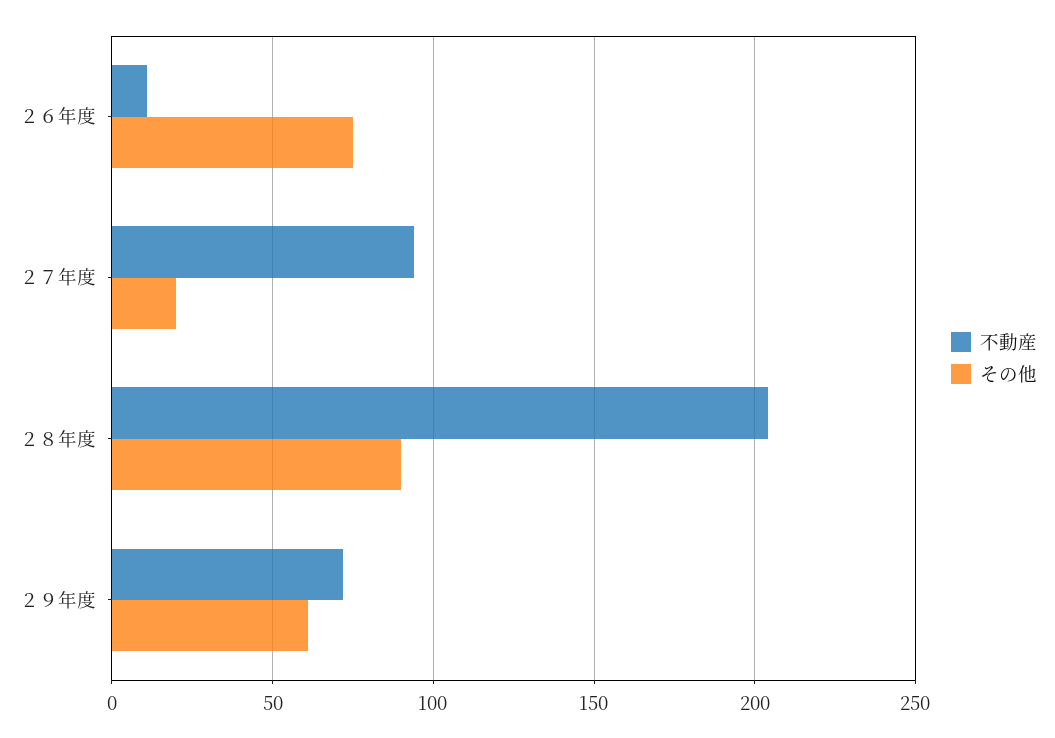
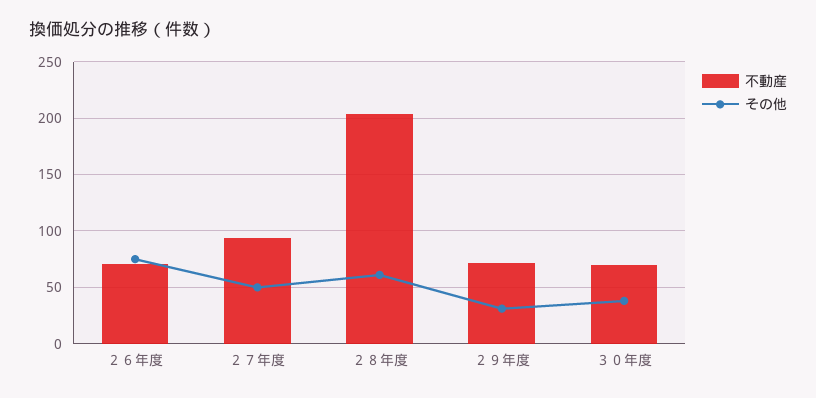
不動産, ２６年度: 10 -> 70
その他, ２７年度: 20 -> 50
その他, ２８年度: 90 -> 60
その他, ２９年度: 60 -> 30
不動産, ３０年度: none -> 70
その他, ３０年度: none -> 40

